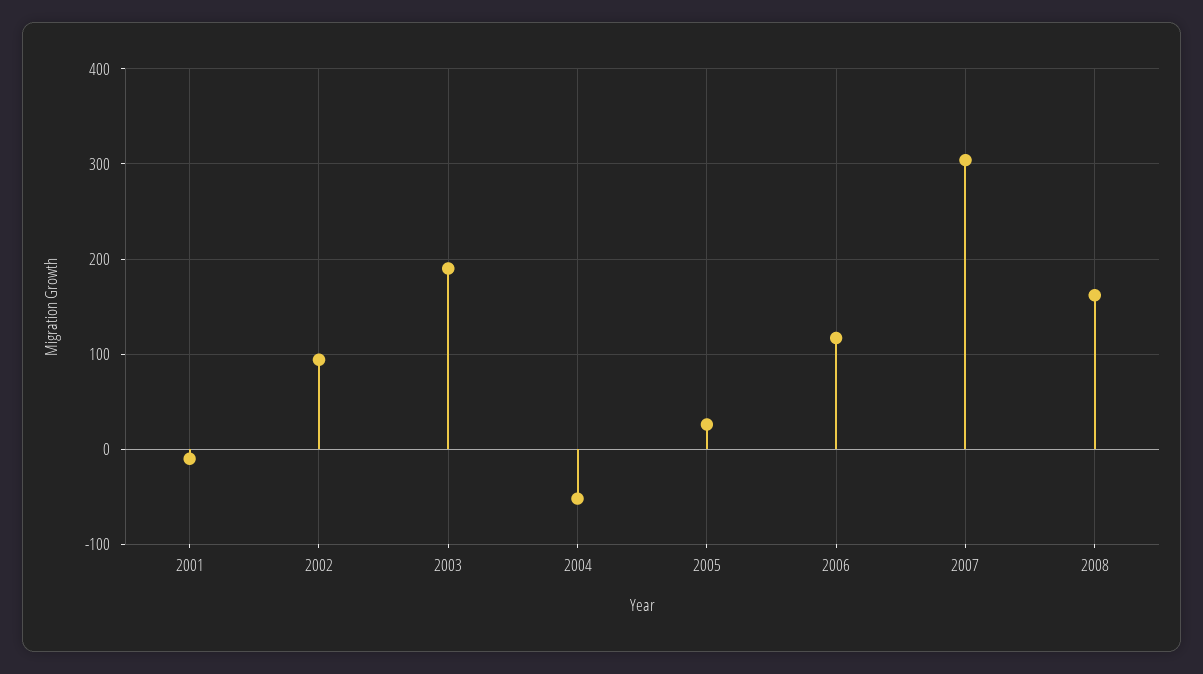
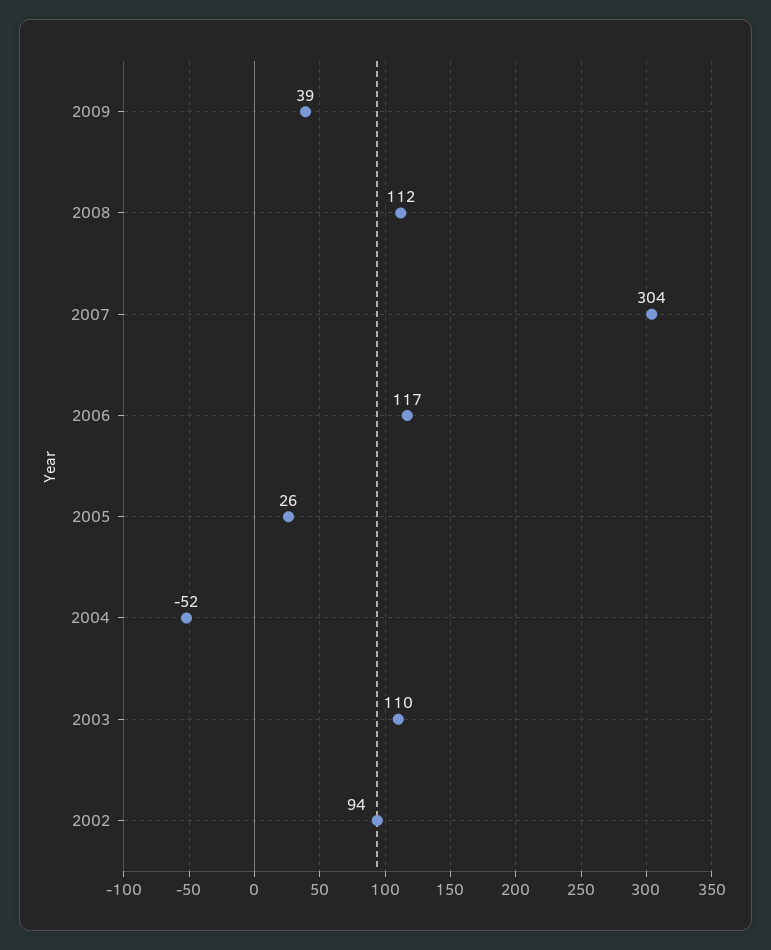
2001: -10 -> none
2003: 190 -> 110
2008: 160 -> 112
2009: none -> 39

